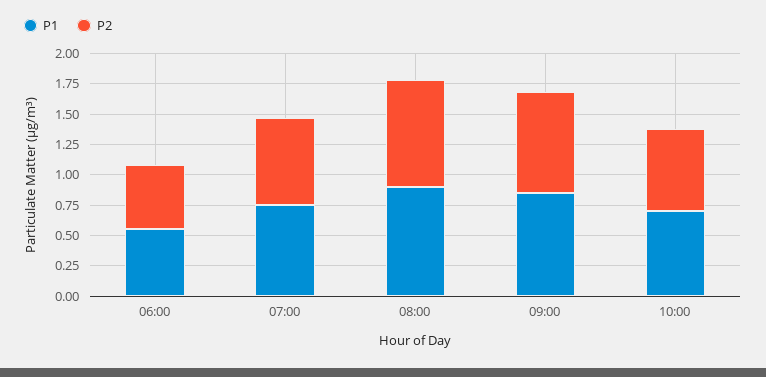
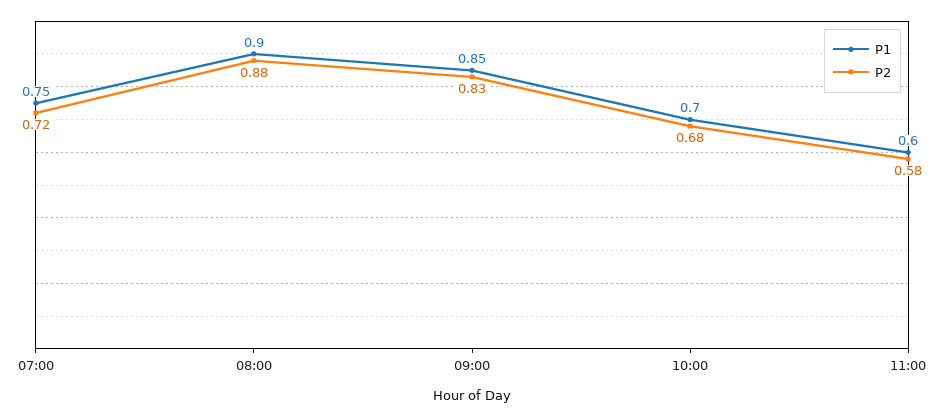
P1, 06:00: 0.5 -> none
P2, 06:00: 0.5 -> none
P1, 11:00: none -> 0.6
P2, 11:00: none -> 0.58

